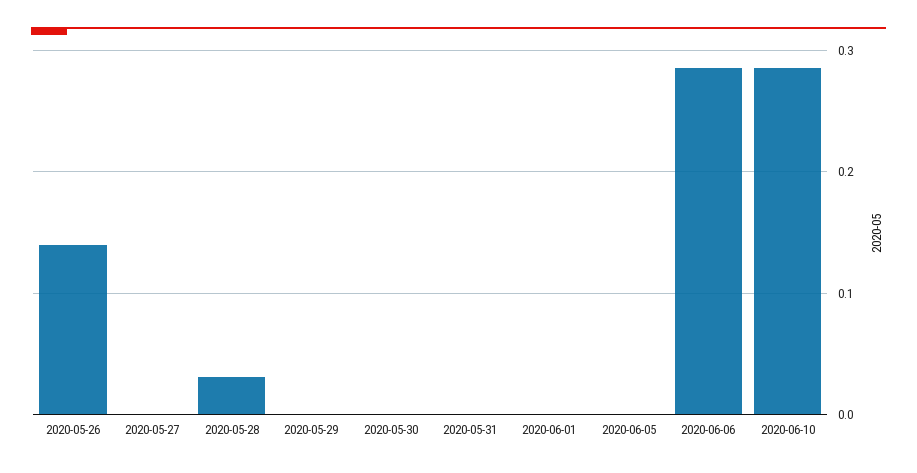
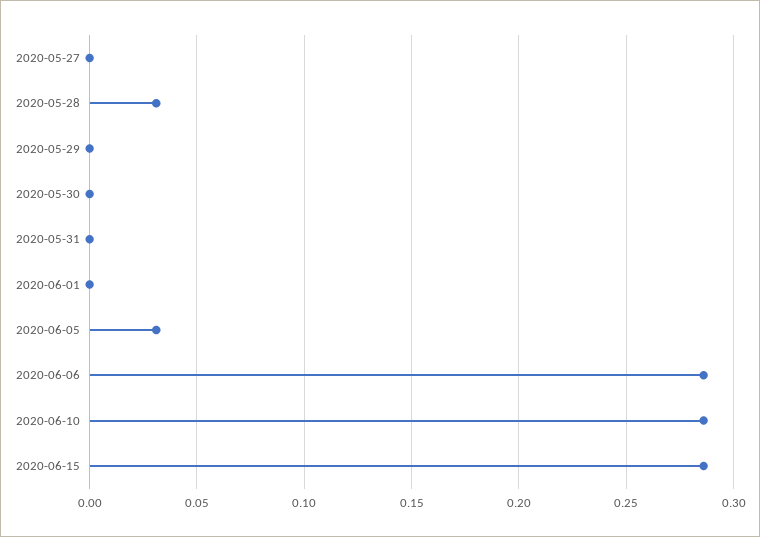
2020-05-26: 0.14 -> none
2020-06-05: 0 -> 0.03
2020-06-15: none -> 0.285

